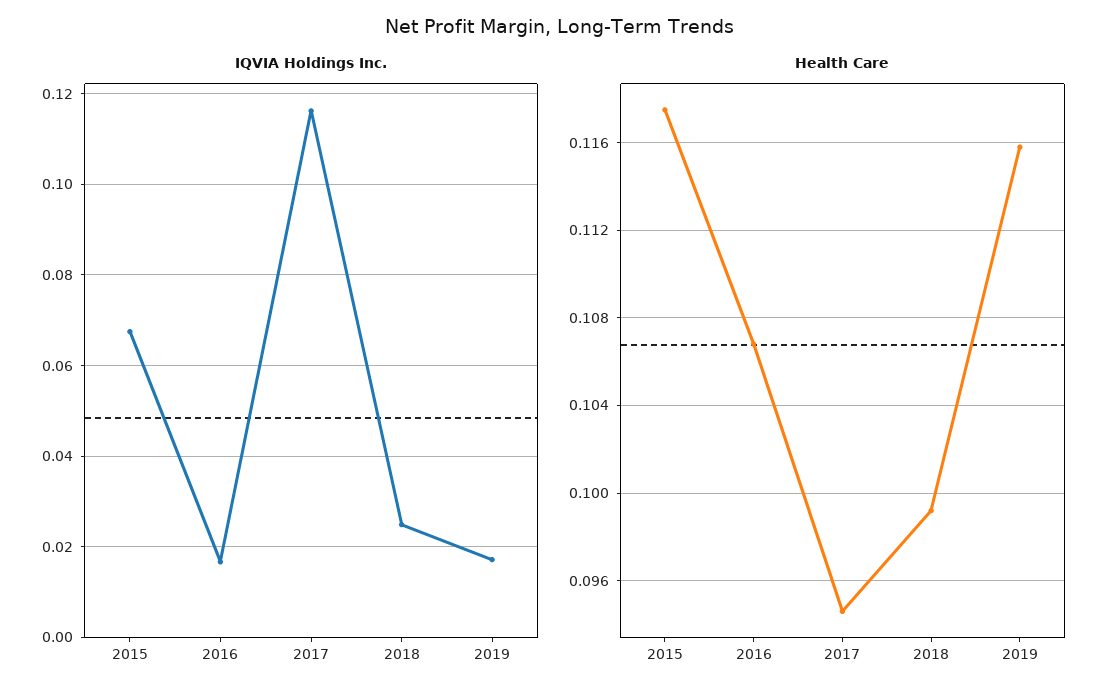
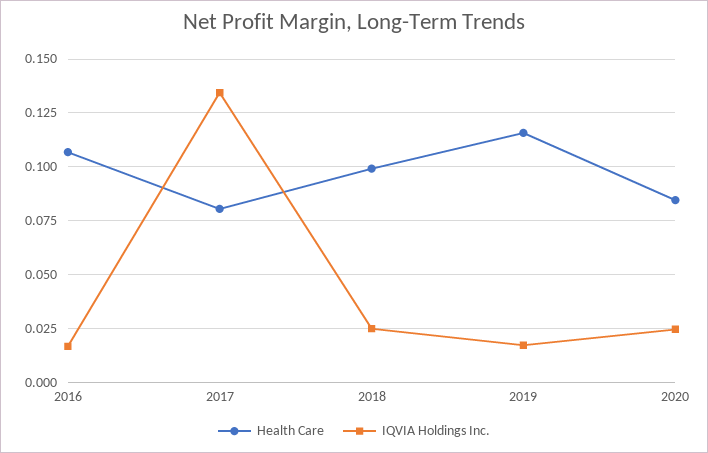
IQVIA Holdings Inc., 2015: 0.068 -> none
IQVIA Holdings Inc., 2017: 0.116 -> 0.135
Health Care, 2015: 0.1175 -> none
Health Care, 2017: 0.0945 -> 0.08
Health Care, 2020: none -> 0.085
IQVIA Holdings Inc., 2020: none -> 0.025

